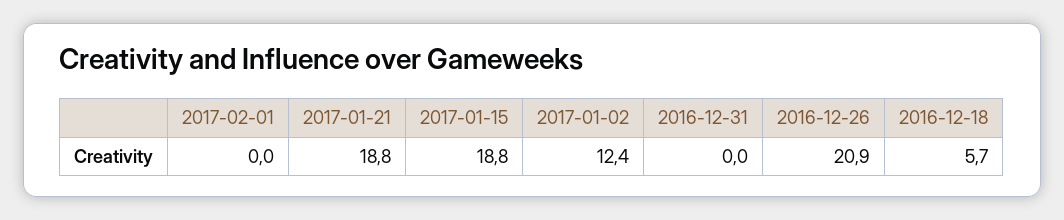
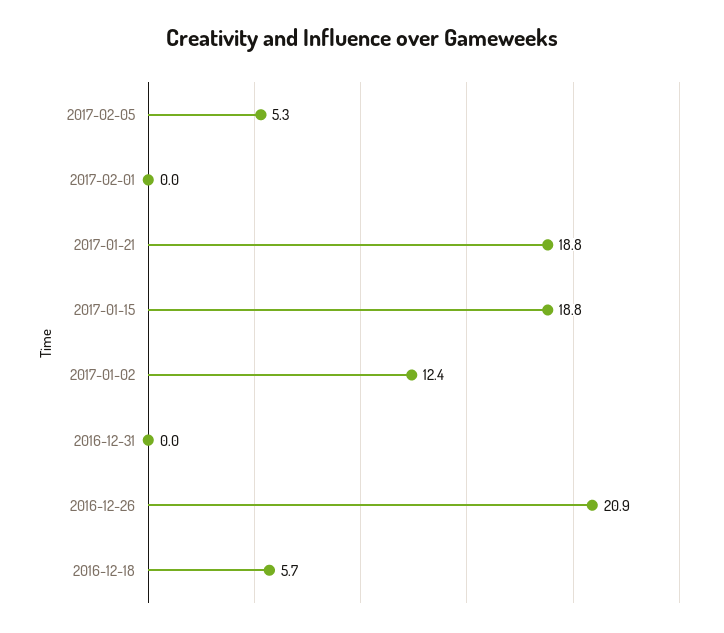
2017-02-05: none -> 5.3

